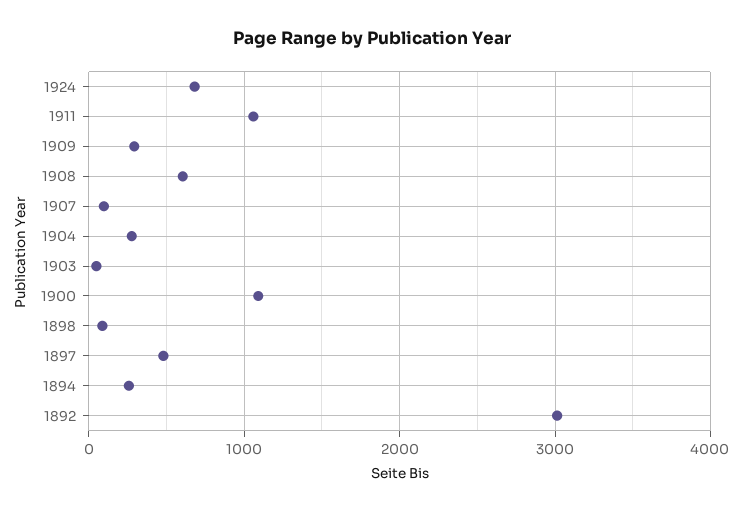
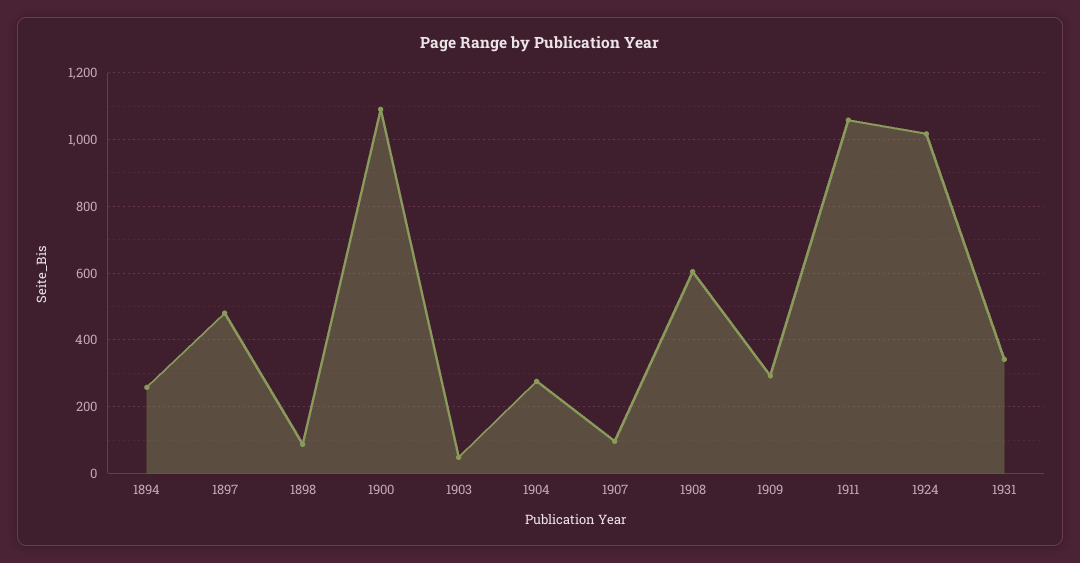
1924: 700 -> 1020
1892: 3000 -> none
1931: none -> 340

